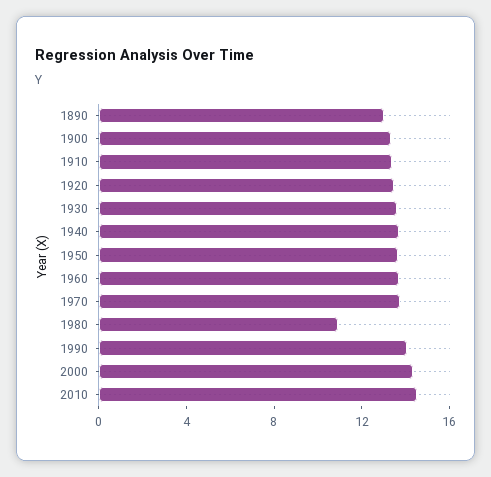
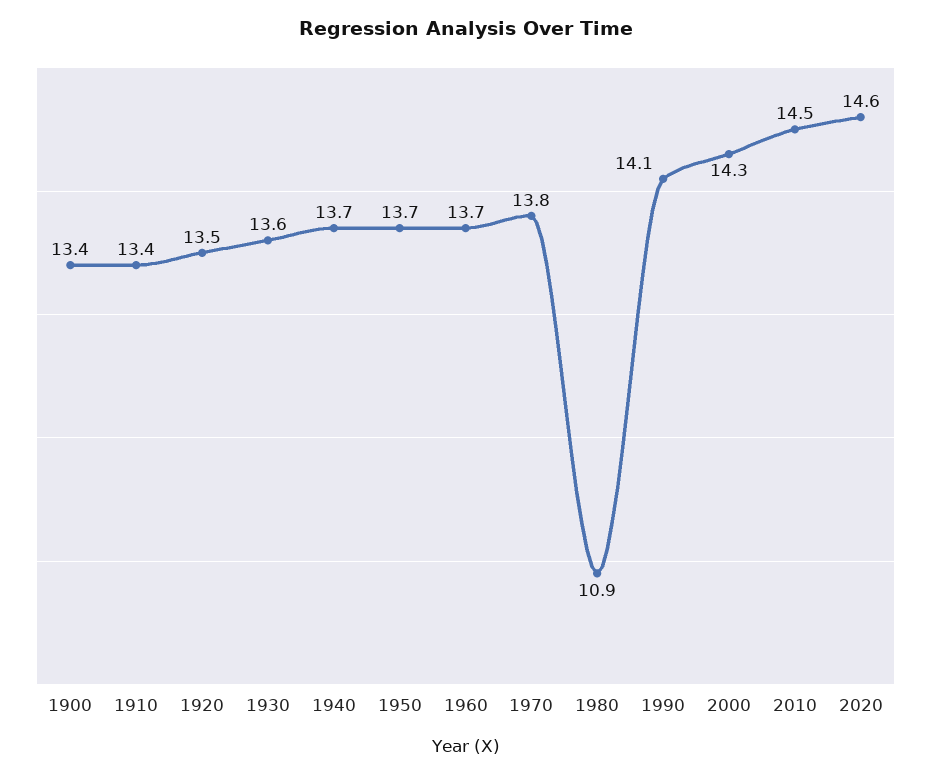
1890: 13 -> none
2020: none -> 14.6

